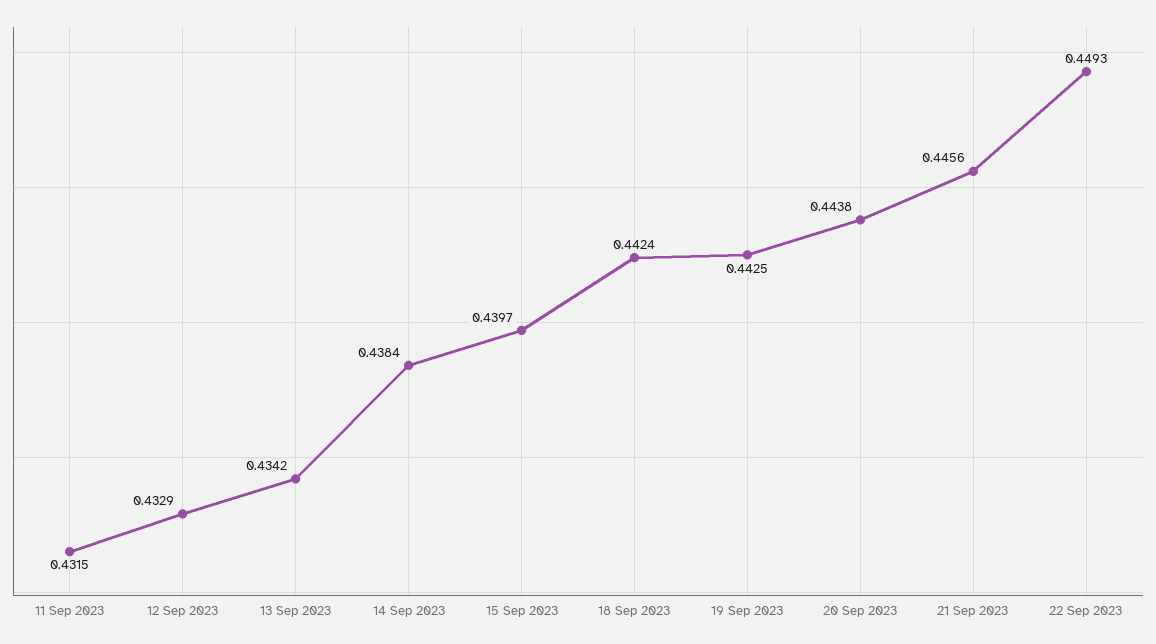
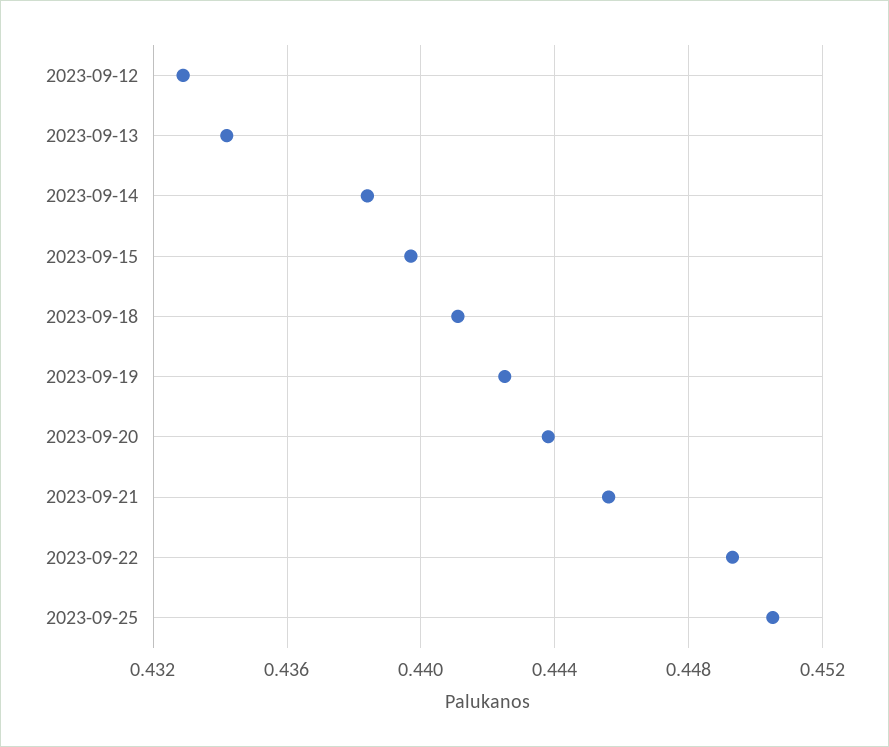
11 Sep 2023: 0.4315 -> none
18 Sep 2023: 0.4424 -> 0.441
2023-09-25: none -> 0.4505

